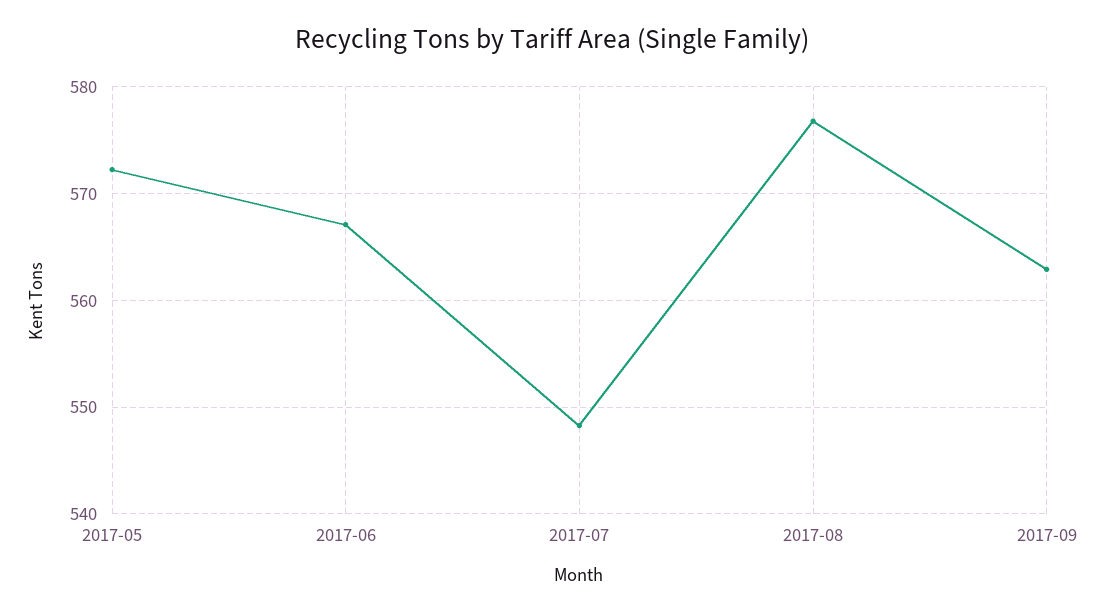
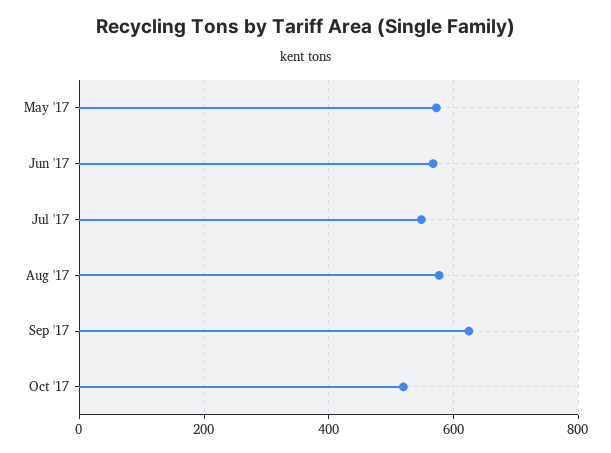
2017-09: 563 -> 620
Oct '17: none -> 520

